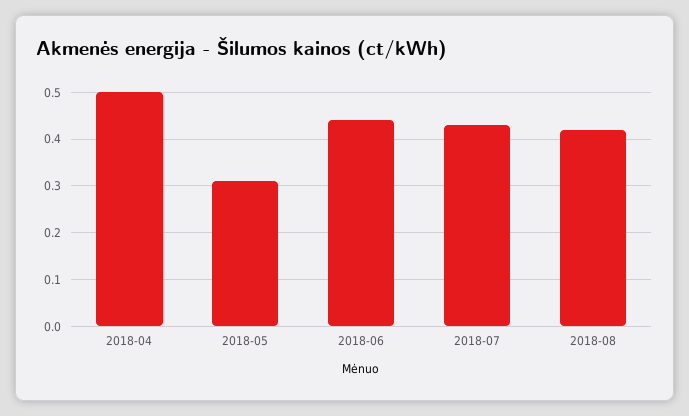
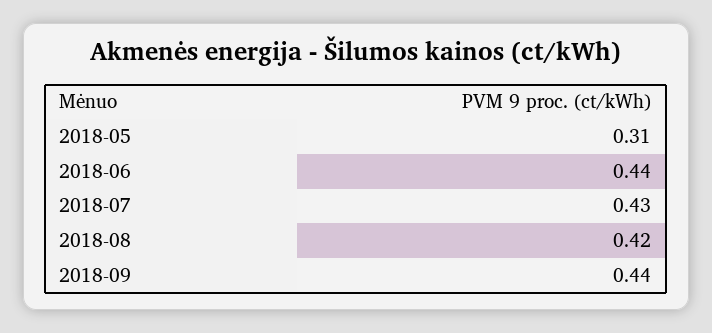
2018-04: 0.5 -> none
2018-09: none -> 0.44

